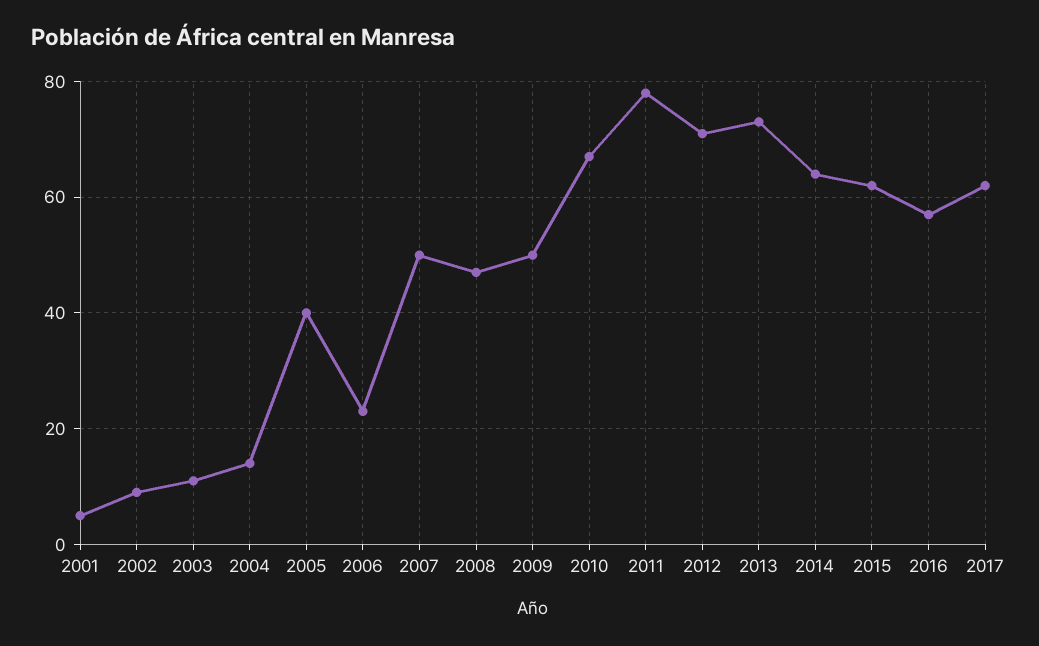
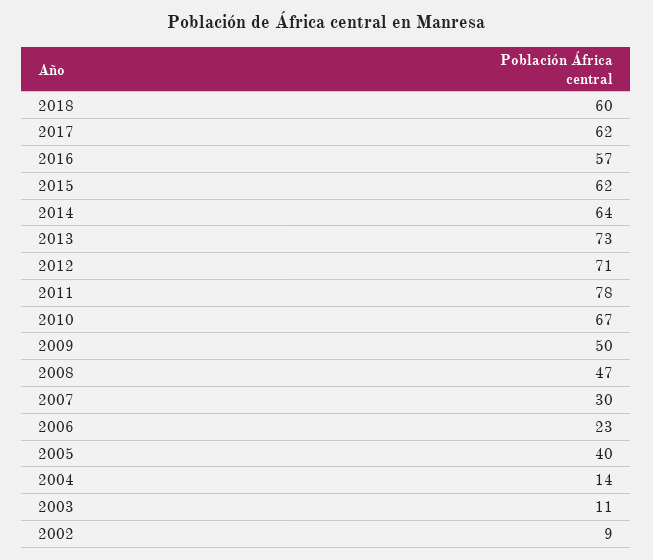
2001: 5 -> none
2007: 50 -> 30
2018: none -> 60

